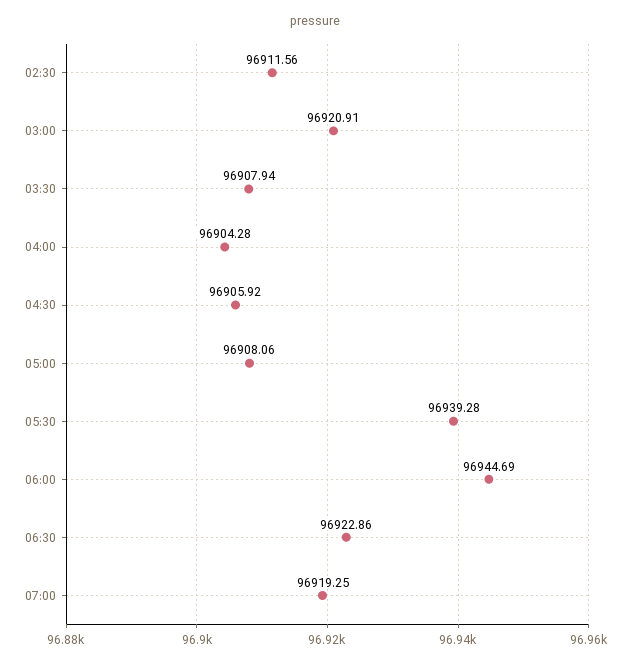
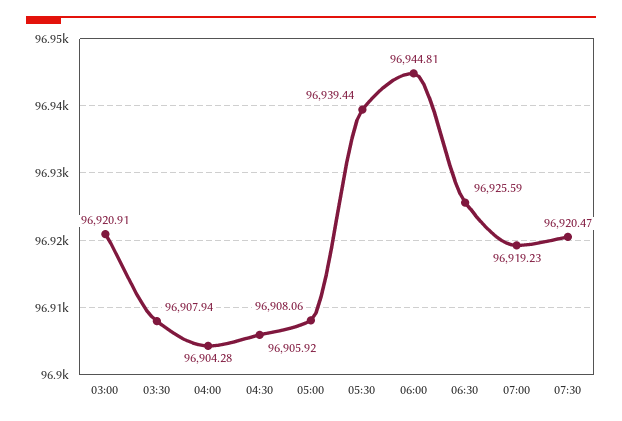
02:30: 96911.56 -> none
05:30: 96939.28 -> 96939.44
06:00: 96944.69 -> 96944.81
06:30: 96922.86 -> 96925.59
07:00: 96919.25 -> 96919.23
07:30: none -> 96920.47

